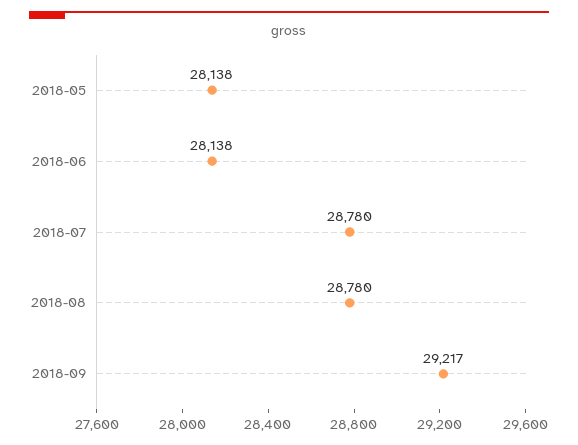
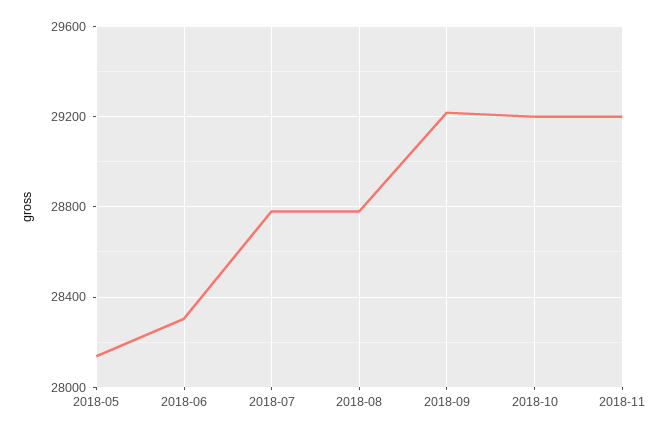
2018-06: 28138 -> 28300
2018-10: none -> 29200
2018-11: none -> 29200

